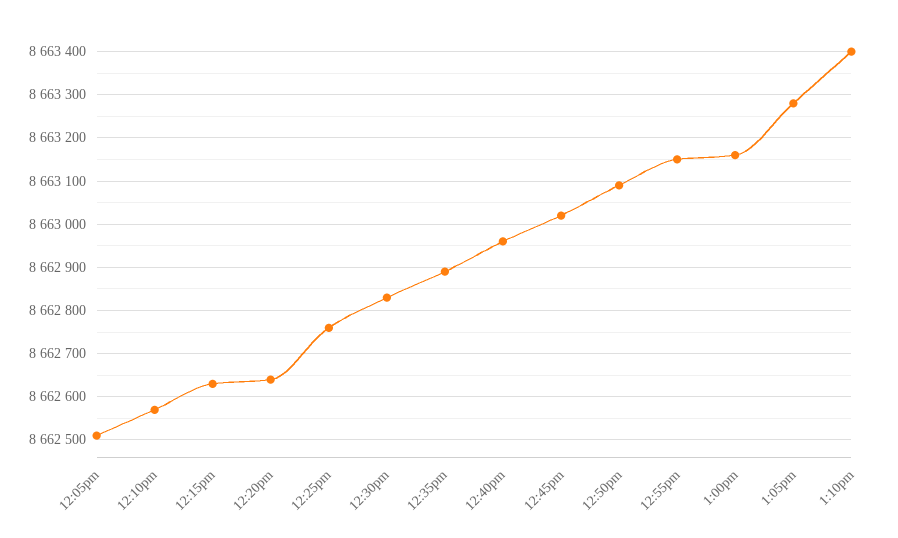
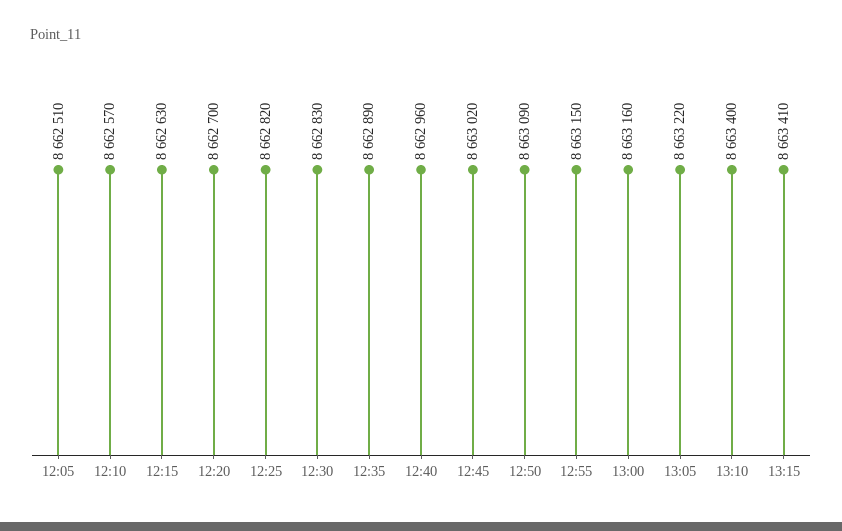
12:20pm: 8662640 -> 8662700
12:25pm: 8662760 -> 8662820
1:05pm: 8663280 -> 8663220
13:15: none -> 8663410

